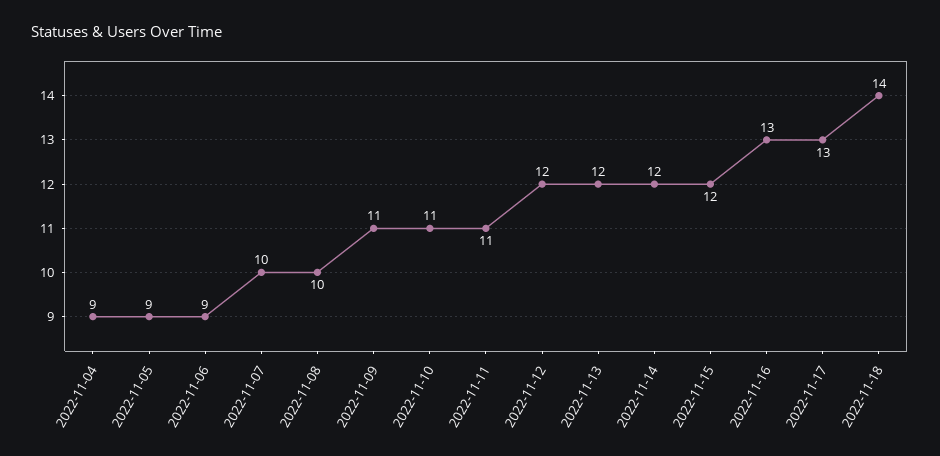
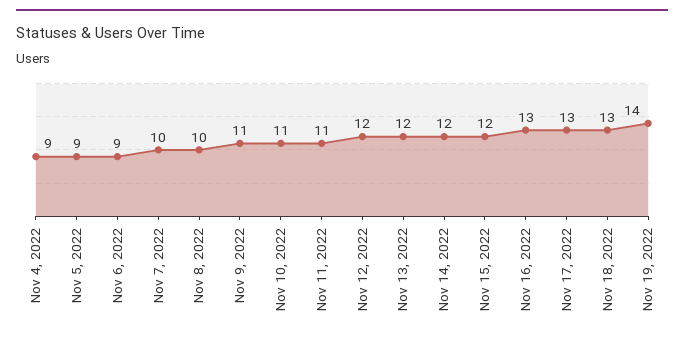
2022-11-18: 14 -> 13
Nov 19, 2022: none -> 14

